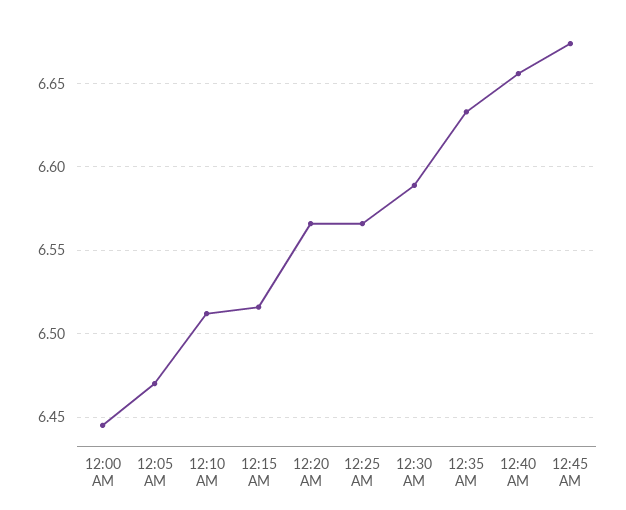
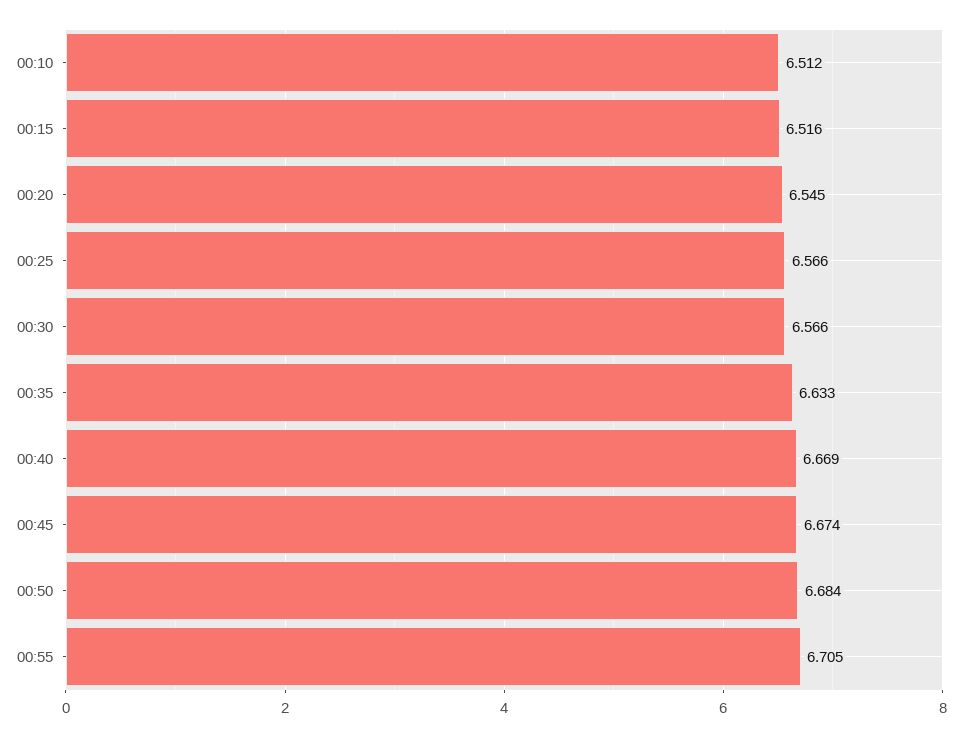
12:00 AM: 6.445 -> none
12:05 AM: 6.47 -> none
12:20 AM: 6.565 -> 6.545
12:30 AM: 6.59 -> 6.566
12:40 AM: 6.655 -> 6.669
00:50: none -> 6.684
00:55: none -> 6.705

